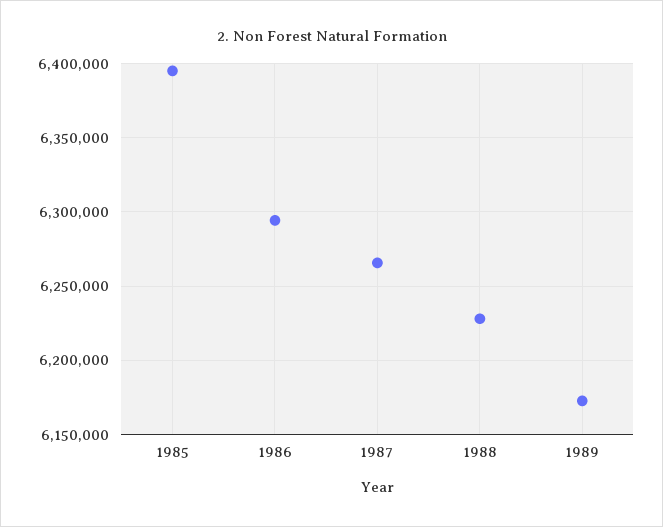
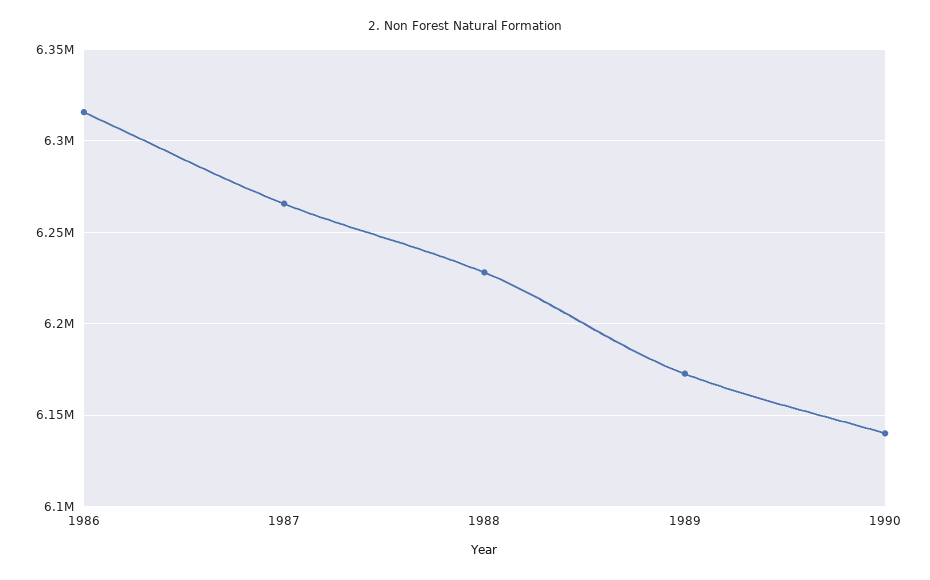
1985: 6395000 -> none
1986: 6295000 -> 6315000
1990: none -> 6140000

